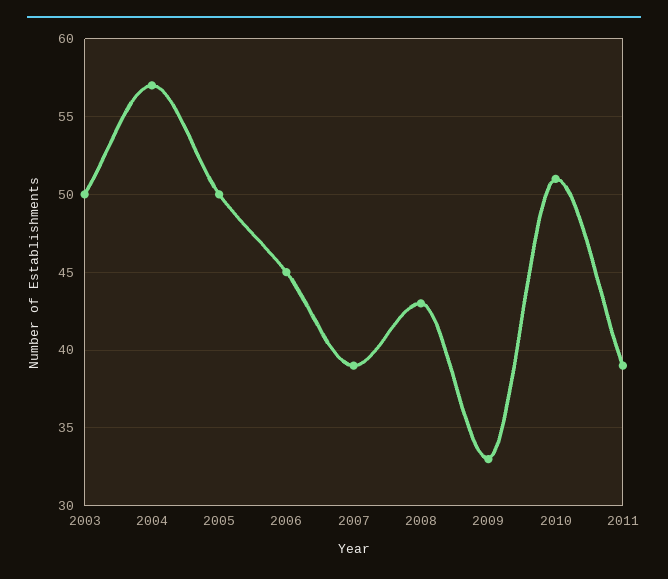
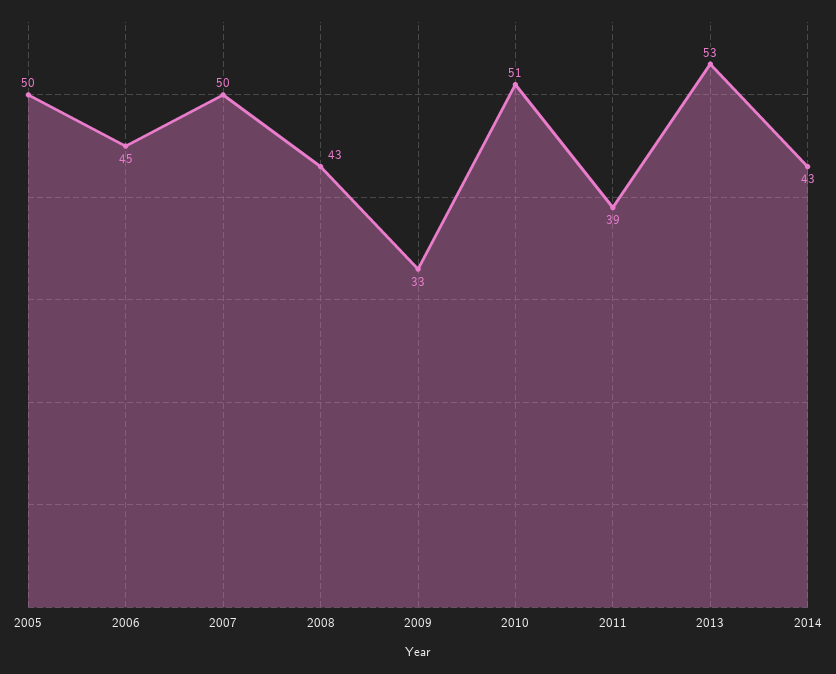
2003: 50 -> none
2004: 57 -> none
2007: 39 -> 50
2013: none -> 53
2014: none -> 43

